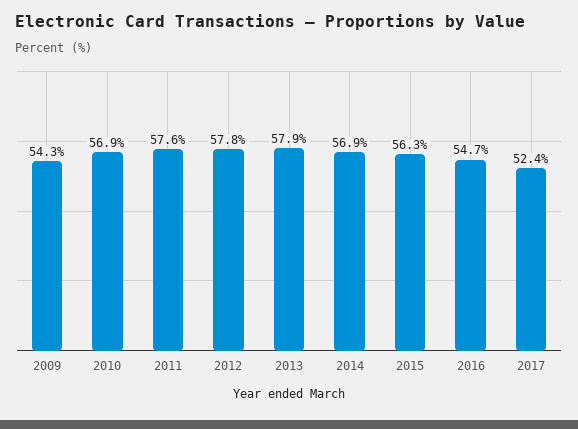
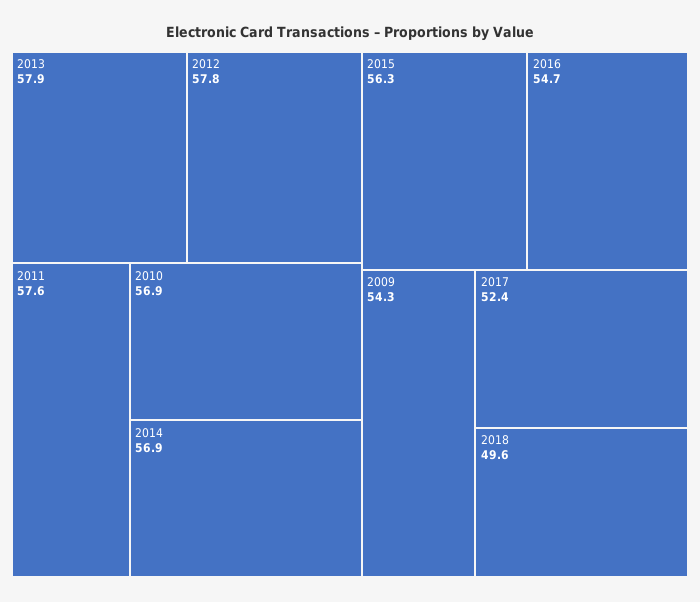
2018: none -> 49.6

